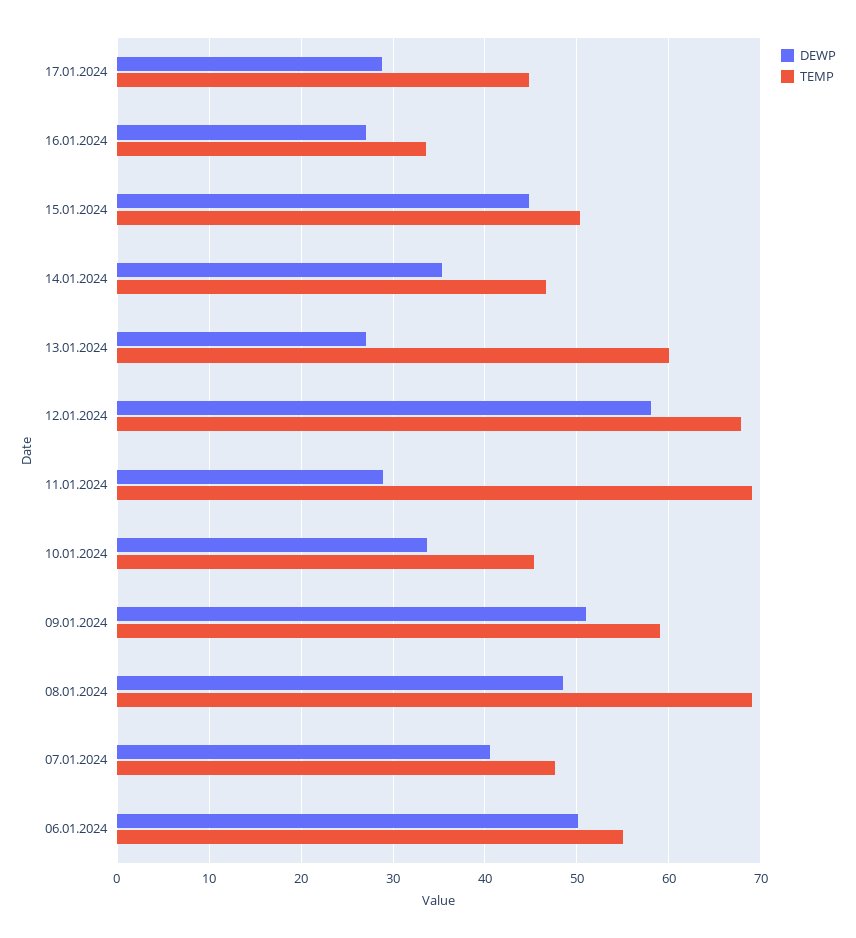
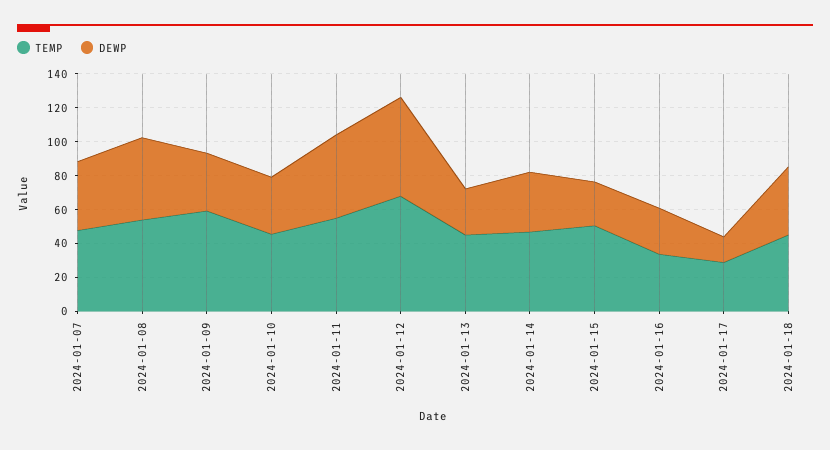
DEWP, 17.01.2024: 29 -> 15
TEMP, 17.01.2024: 45 -> 30
DEWP, 15.01.2024: 45 -> 25
TEMP, 13.01.2024: 60 -> 45
DEWP, 11.01.2024: 29 -> 50
TEMP, 11.01.2024: 69 -> 55
DEWP, 09.01.2024: 51 -> 35
TEMP, 08.01.2024: 69 -> 55
DEWP, 06.01.2024: 50 -> none
TEMP, 06.01.2024: 55 -> none
TEMP, 2024-01-18: none -> 45
DEWP, 2024-01-18: none -> 40

